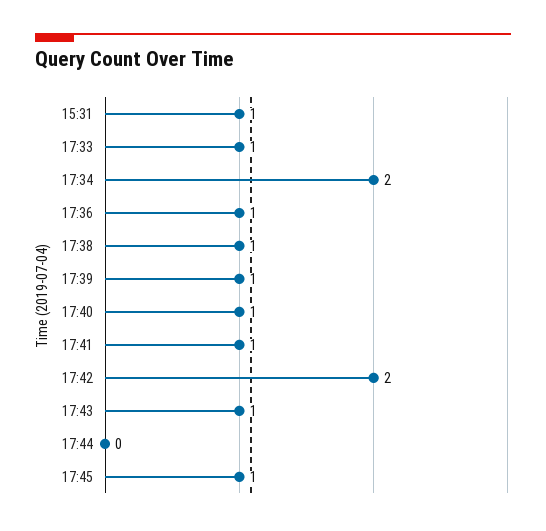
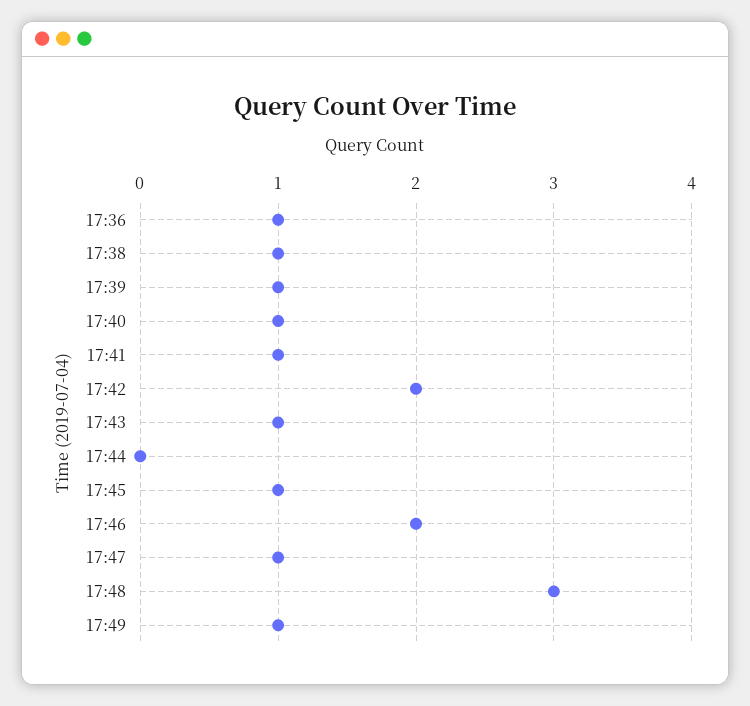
15:31: 1 -> none
17:33: 1 -> none
17:34: 2 -> none
17:46: none -> 2
17:47: none -> 1
17:48: none -> 3
17:49: none -> 1

